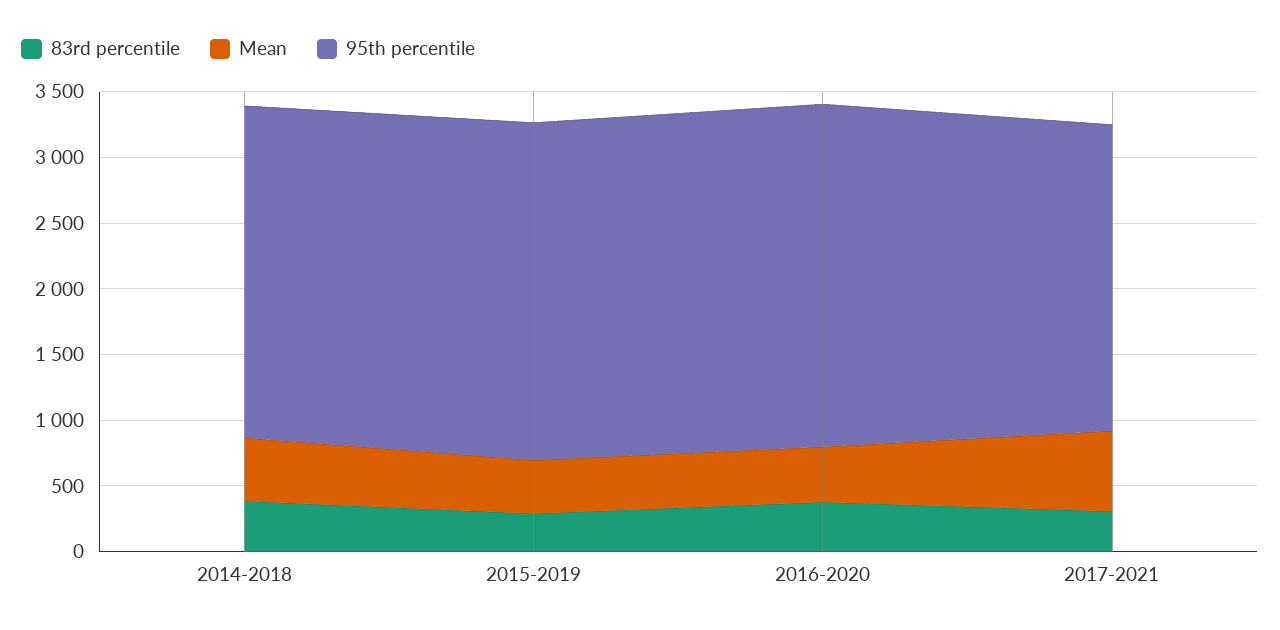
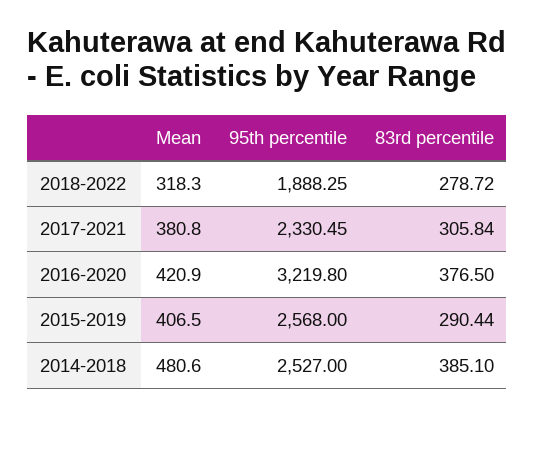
95th percentile, 2016-2020: 2600 -> 3219.8
Mean, 2017-2021: 600 -> 380.8
Mean, 2018-2022: none -> 318.3
95th percentile, 2018-2022: none -> 1888.25
83rd percentile, 2018-2022: none -> 278.72

